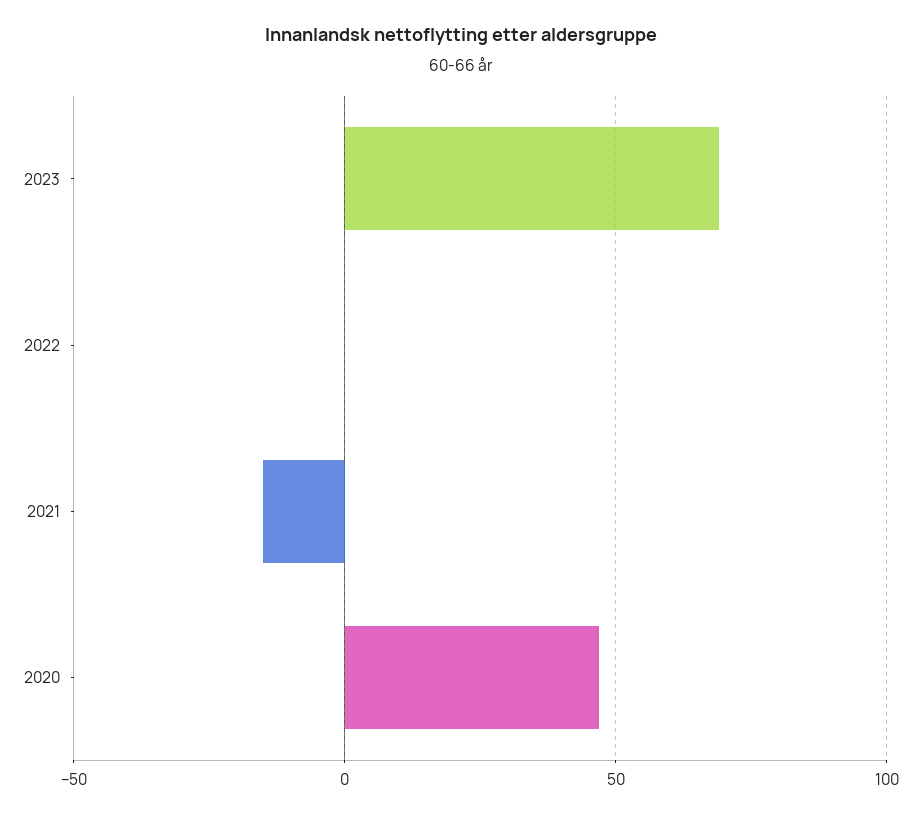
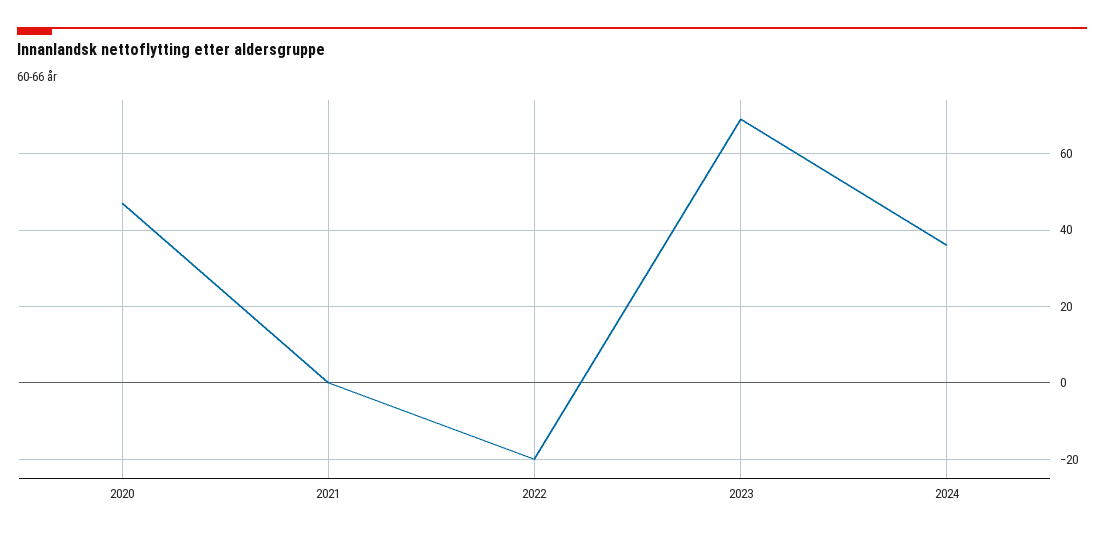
2022: 0 -> -20
2021: -15 -> 0
2024: none -> 35

